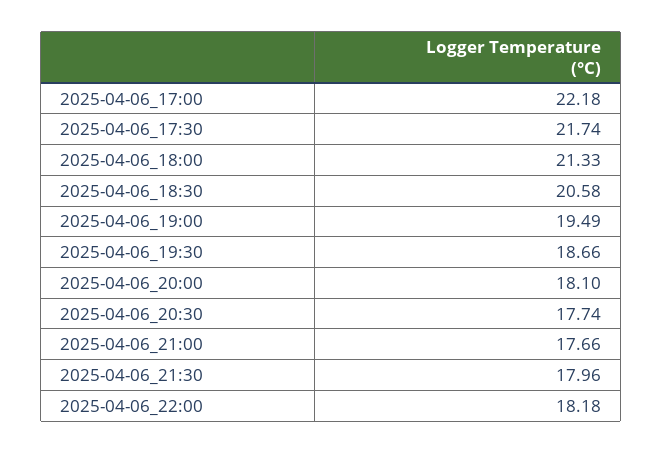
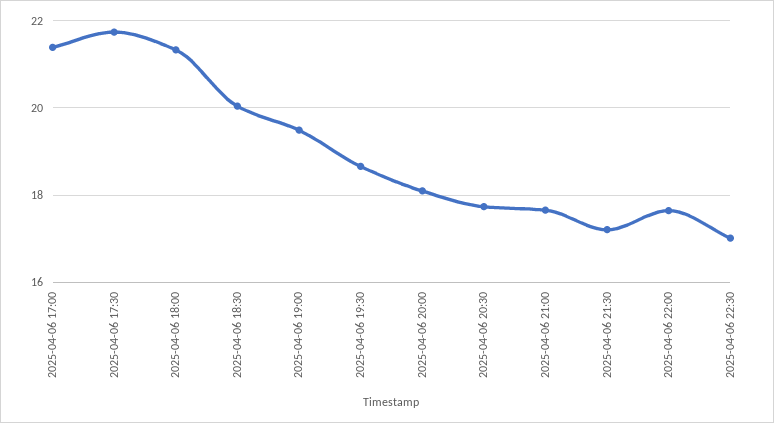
2025-04-06_17:00: 22.18 -> 21.4
2025-04-06_18:30: 20.58 -> 20
2025-04-06_21:30: 17.96 -> 17.2
2025-04-06_22:00: 18.18 -> 17.6
2025-04-06 22:30: none -> 17

